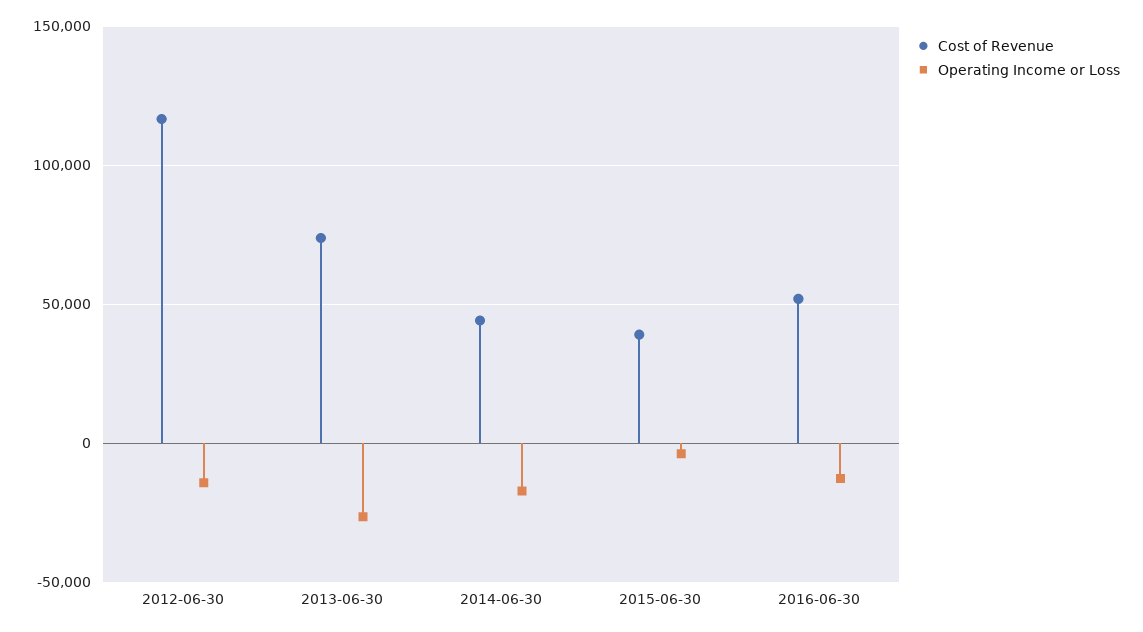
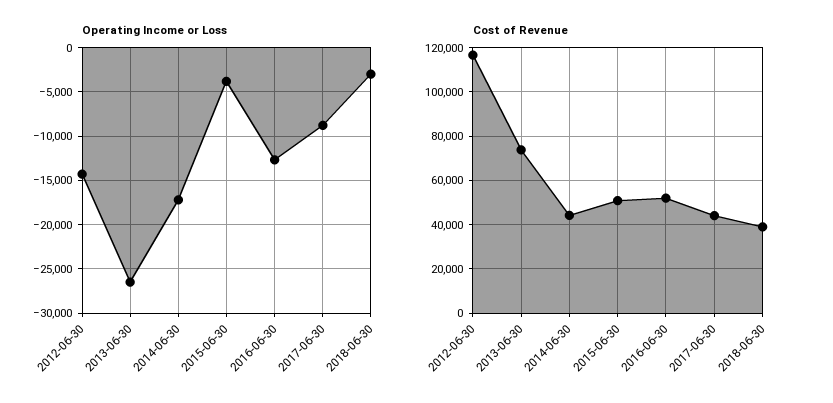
Cost of Revenue, 2015-06-30: 40000 -> 50000
Operating Income or Loss, 2017-06-30: none -> -9000
Operating Income or Loss, 2018-06-30: none -> -3000
Cost of Revenue, 2017-06-30: none -> 45000
Cost of Revenue, 2018-06-30: none -> 40000

